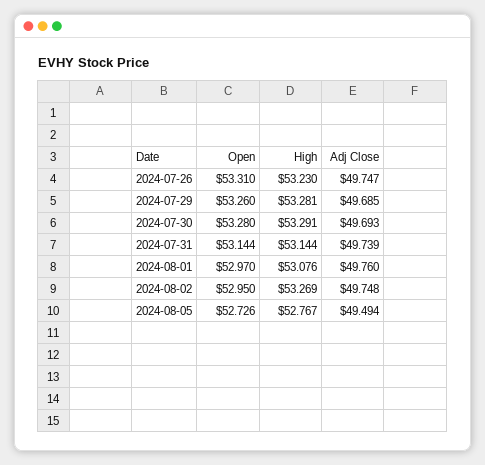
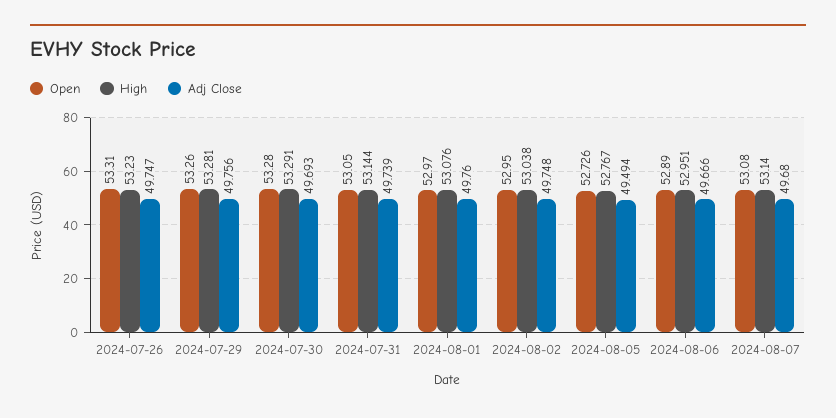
Adj Close, 2024-07-29: 49.685 -> 49.756
Open, 2024-07-31: 53.144 -> 53.05
High, 2024-08-02: 53.269 -> 53.038
Open, 2024-08-06: none -> 52.89
High, 2024-08-06: none -> 52.951
Adj Close, 2024-08-06: none -> 49.666
Open, 2024-08-07: none -> 53.08
High, 2024-08-07: none -> 53.14
Adj Close, 2024-08-07: none -> 49.68

